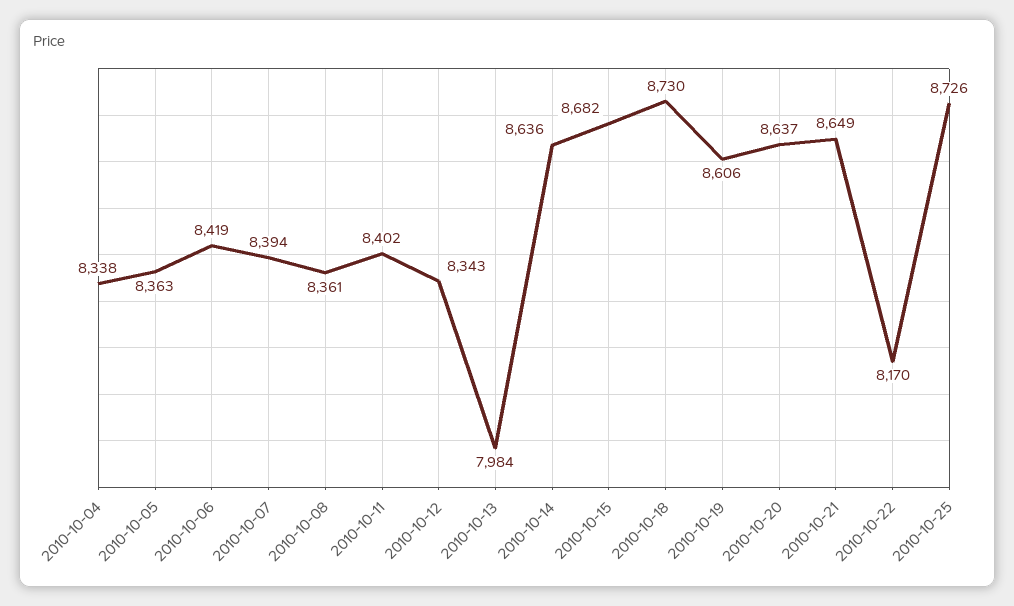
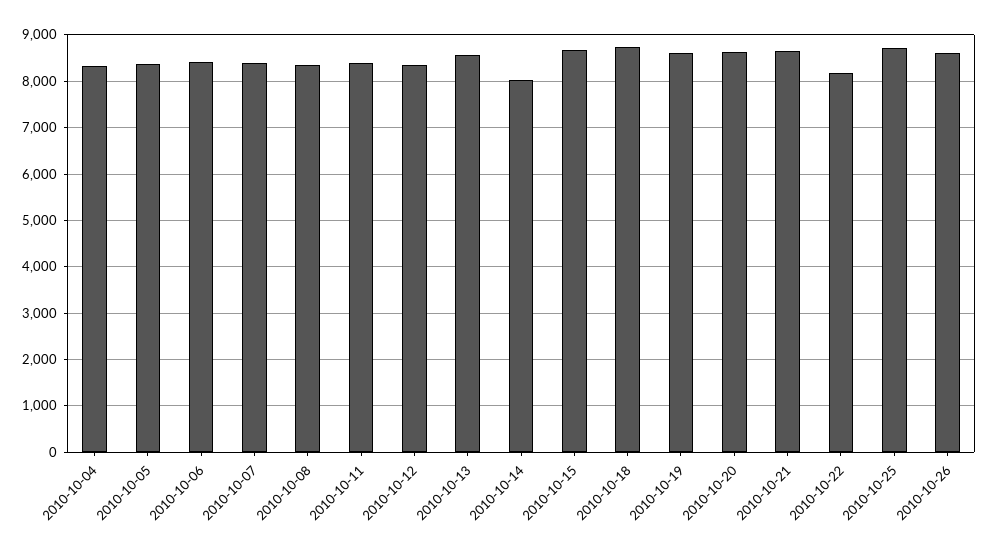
2010-10-13: 7984 -> 8600
2010-10-14: 8636 -> 8000
2010-10-26: none -> 8600

